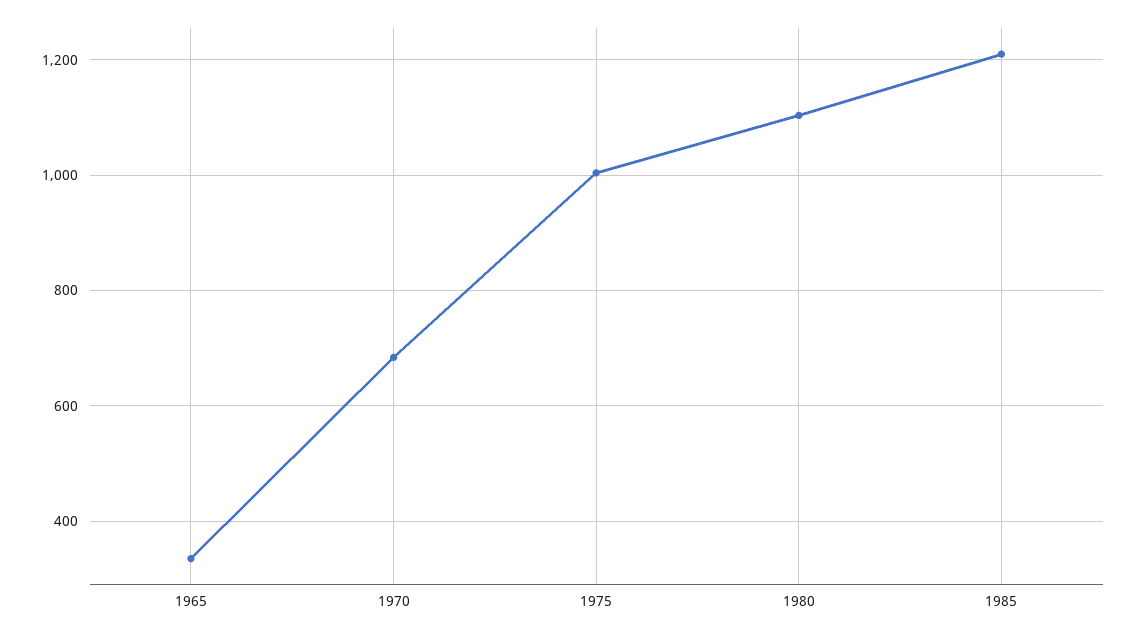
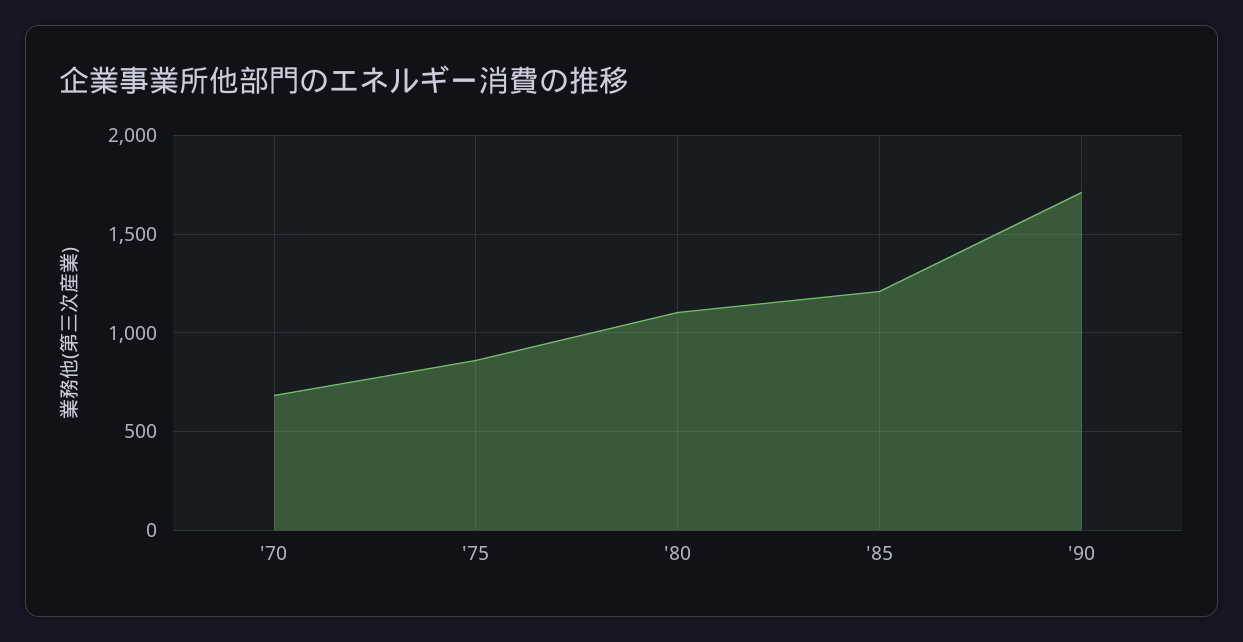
1965: 340 -> none
1975: 1000 -> 850
'90: none -> 1700

